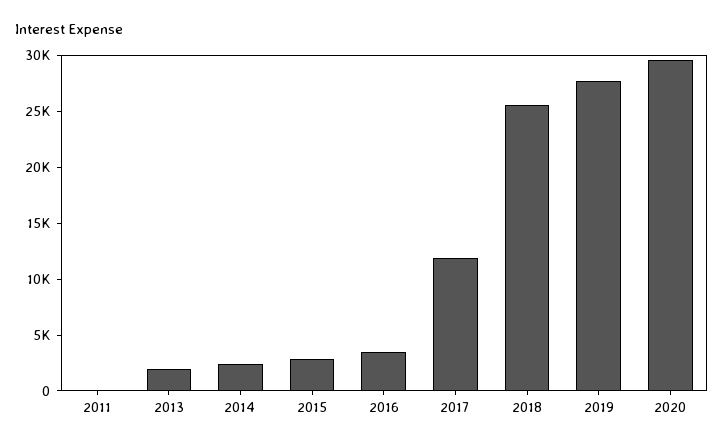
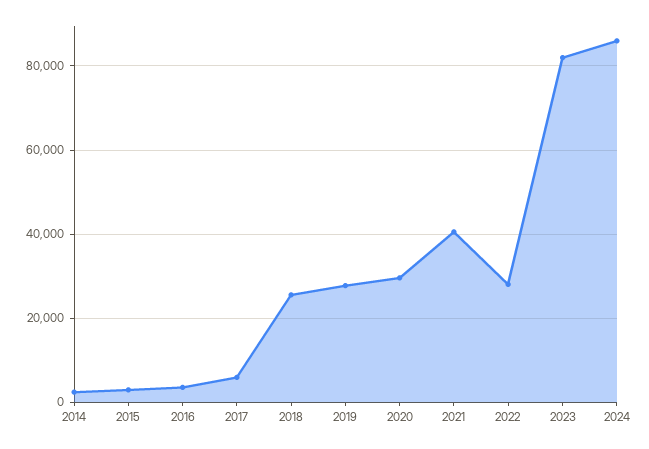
2011: 0 -> none
2013: 2000 -> none
2017: 12000 -> 6000
2021: none -> 40000
2022: none -> 28000
2023: none -> 82000
2024: none -> 86000

